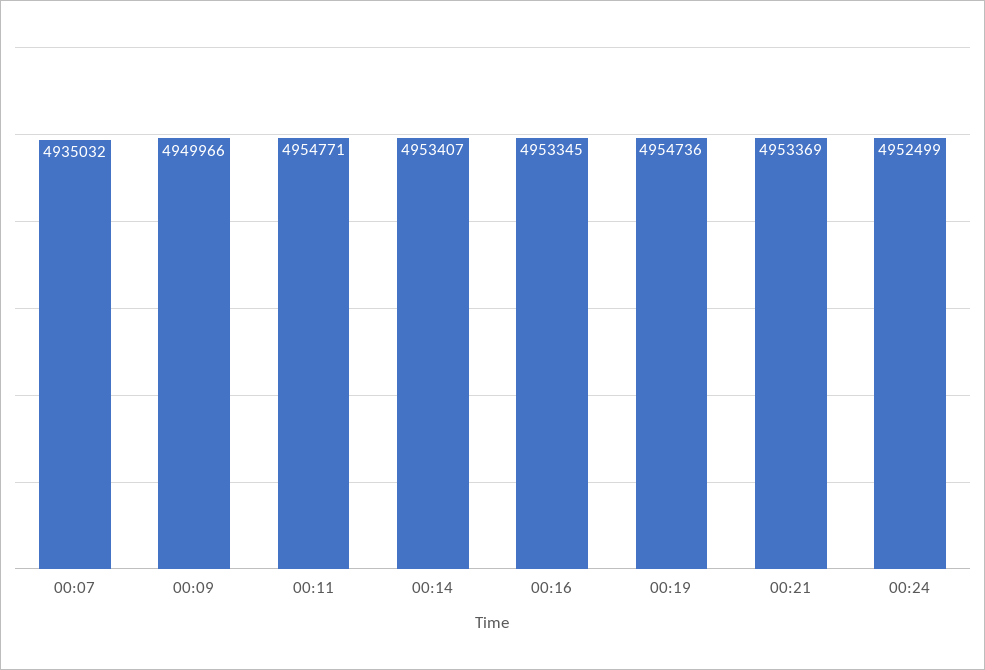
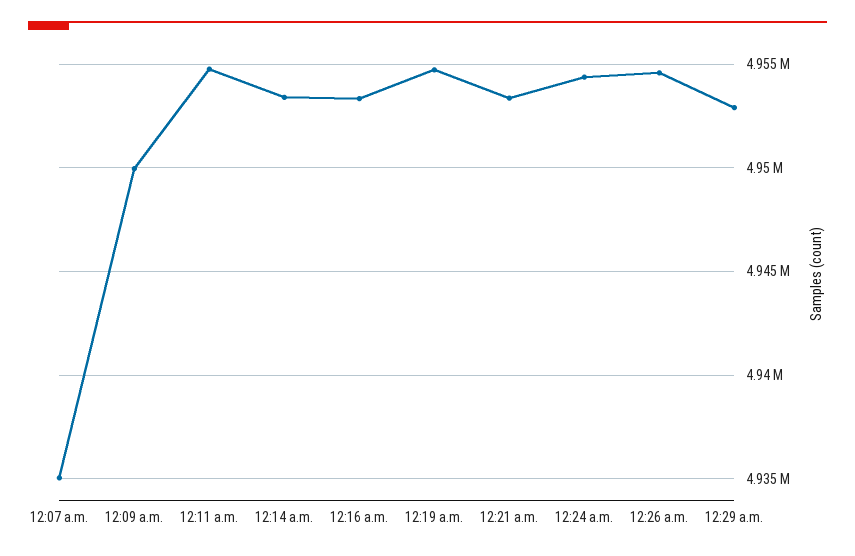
00:24: 4952499 -> 4954500
12:26 a.m.: none -> 4954500
12:29 a.m.: none -> 4953000

